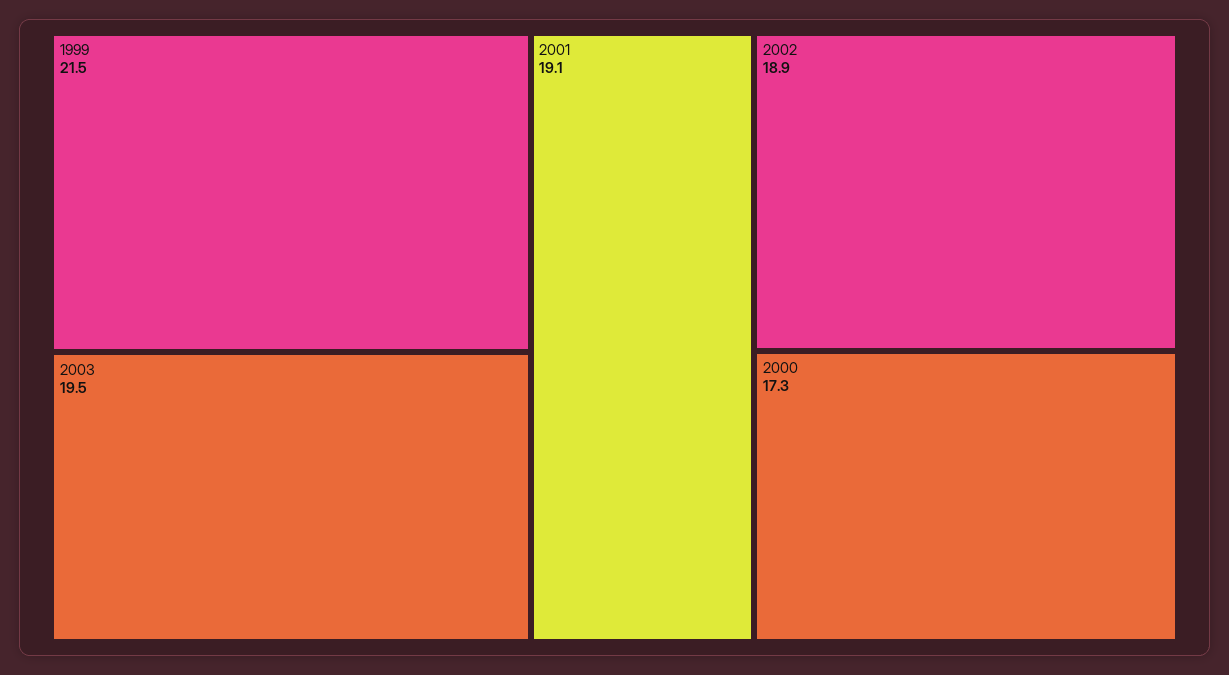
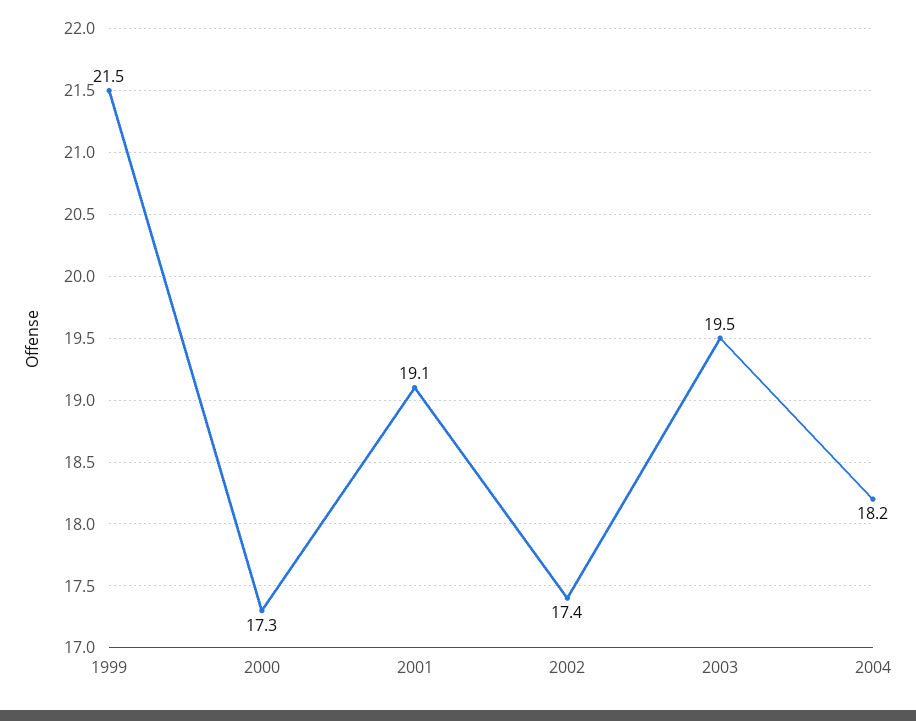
2002: 18.9 -> 17.4
2004: none -> 18.2

